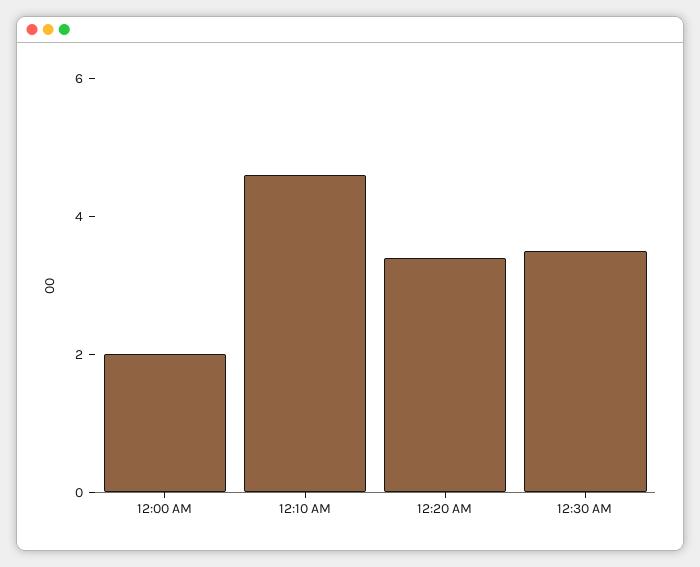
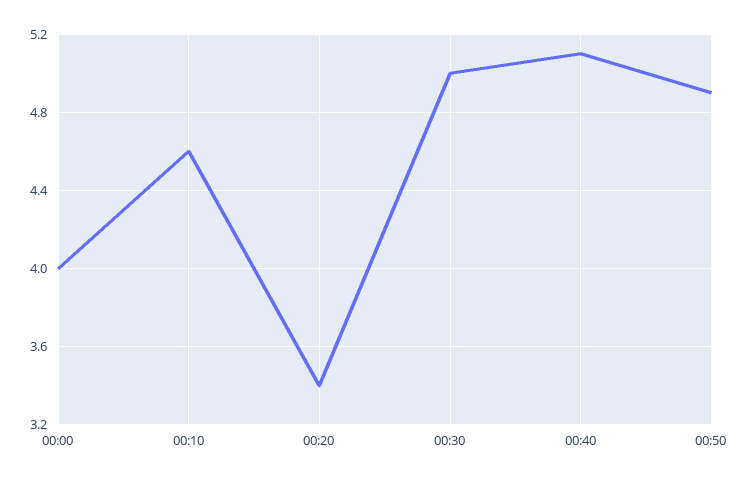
12:00 AM: 2 -> 4
12:30 AM: 3.5 -> 5
00:40: none -> 5.1
00:50: none -> 4.9

